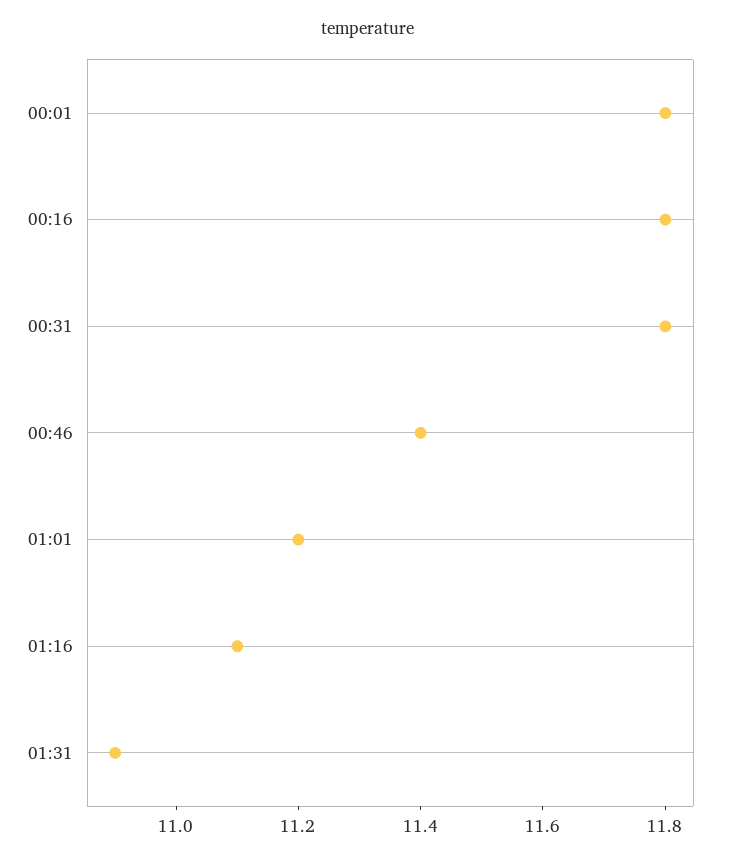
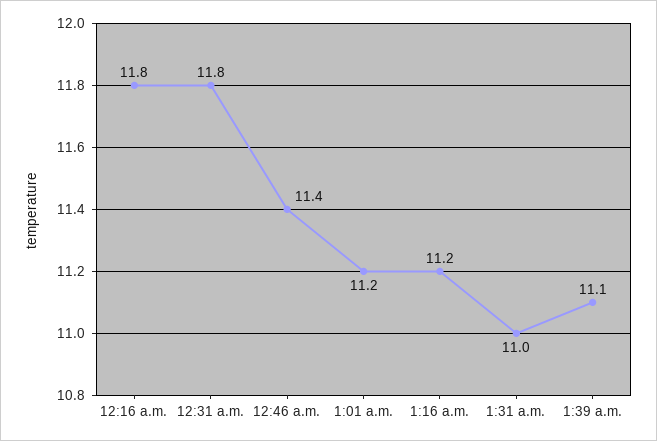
00:01: 11.8 -> none
01:16: 11.1 -> 11.2
01:31: 10.9 -> 11
1:39 a.m.: none -> 11.1

